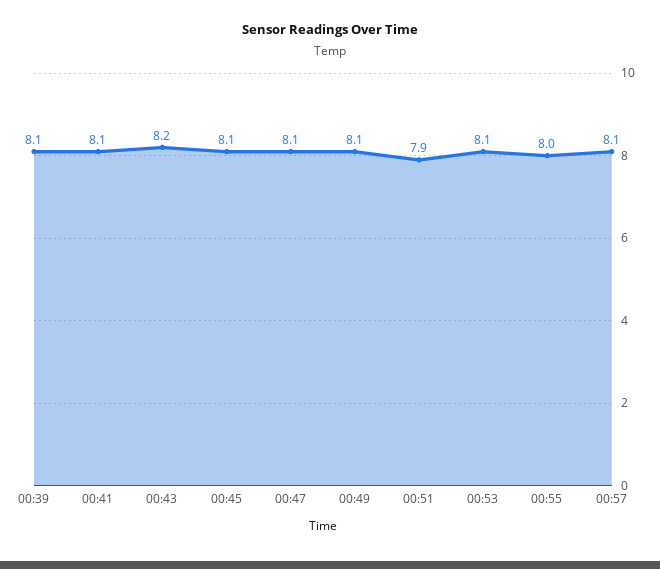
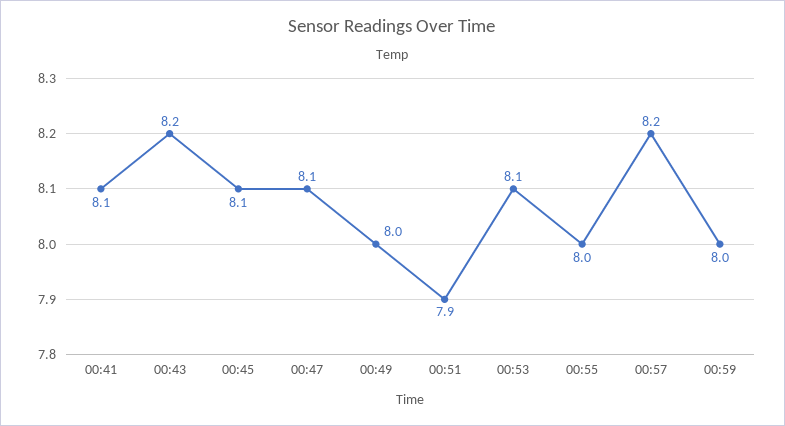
00:39: 8.1 -> none
00:49: 8.1 -> 8
00:57: 8.1 -> 8.2
00:59: none -> 8

